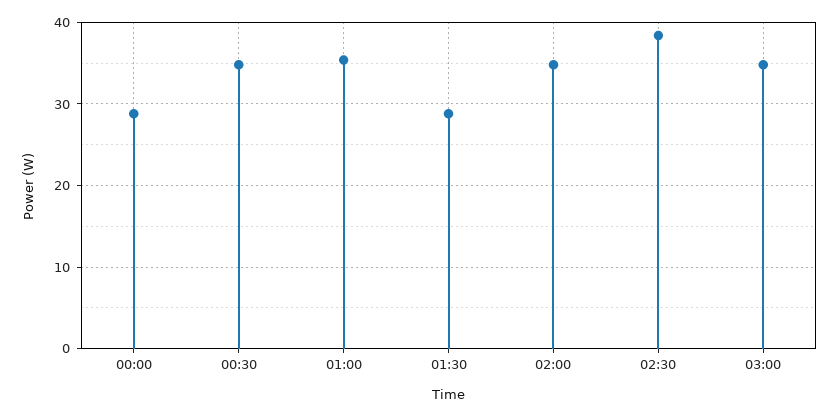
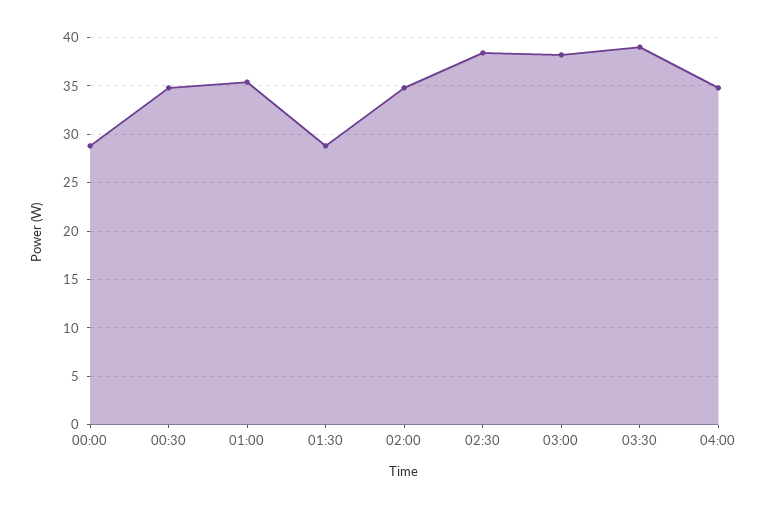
03:00: 35 -> 38
03:30: none -> 39
04:00: none -> 35

